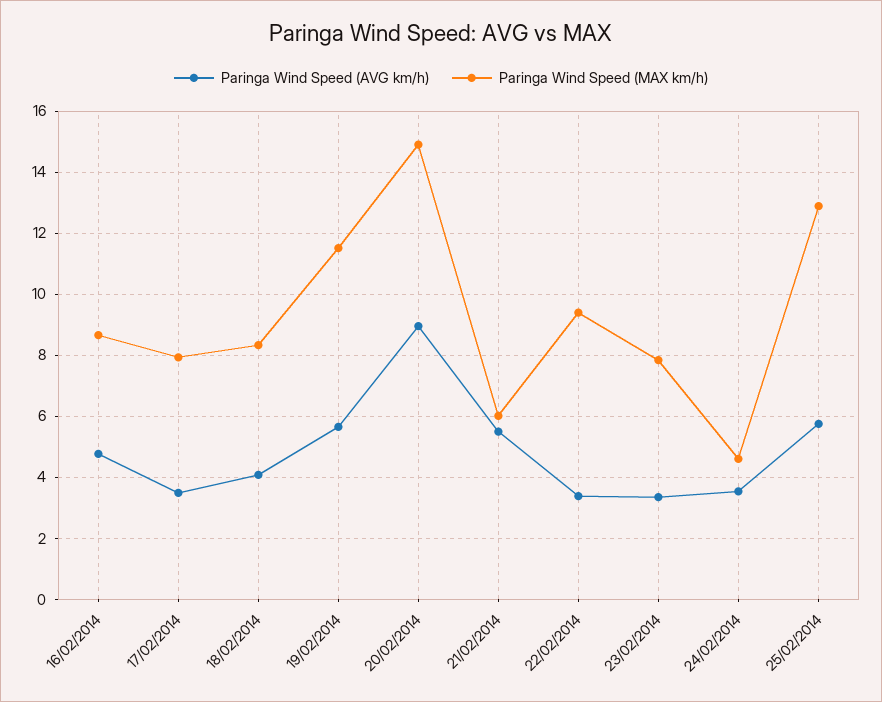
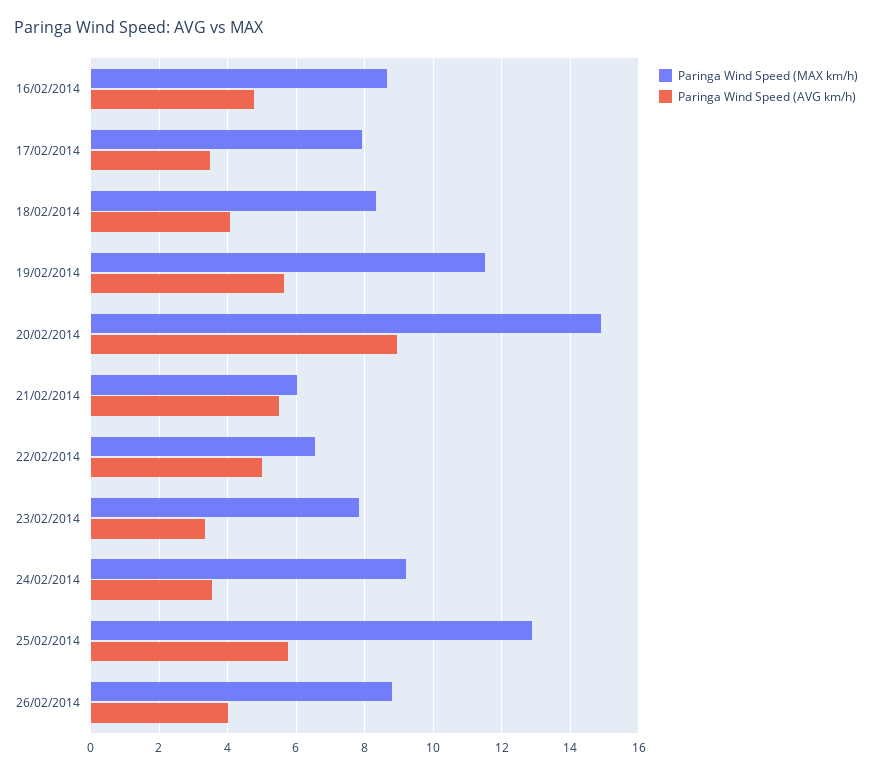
Paringa Wind Speed (AVG km/h), 22/02/2014: 3.4 -> 5
Paringa Wind Speed (MAX km/h), 22/02/2014: 9.4 -> 6.6
Paringa Wind Speed (MAX km/h), 24/02/2014: 4.6 -> 9.2
Paringa Wind Speed (MAX km/h), 26/02/2014: none -> 8.8
Paringa Wind Speed (AVG km/h), 26/02/2014: none -> 4

